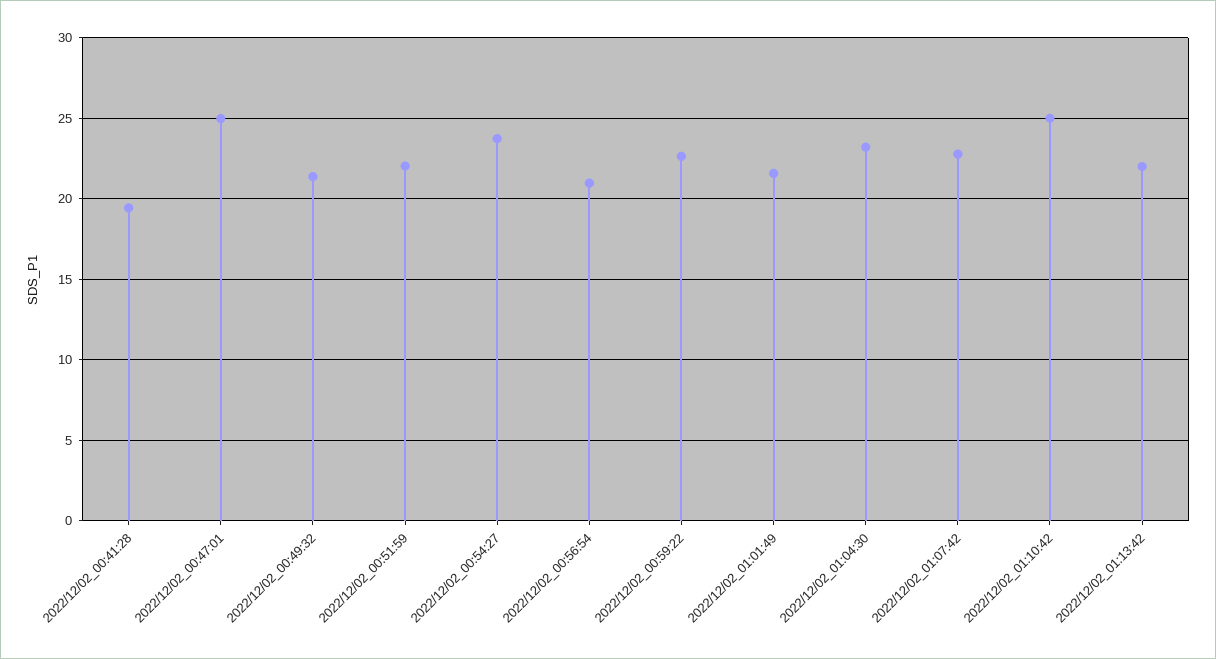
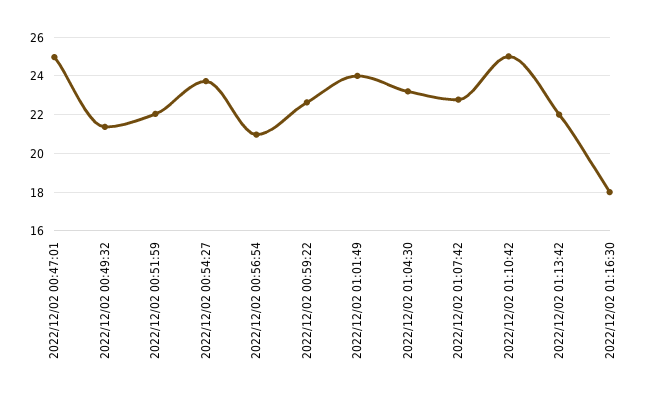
2022/12/02_00:41:28: 19.5 -> none
2022/12/02_01:01:49: 21.5 -> 24
2022/12/02 01:16:30: none -> 18

